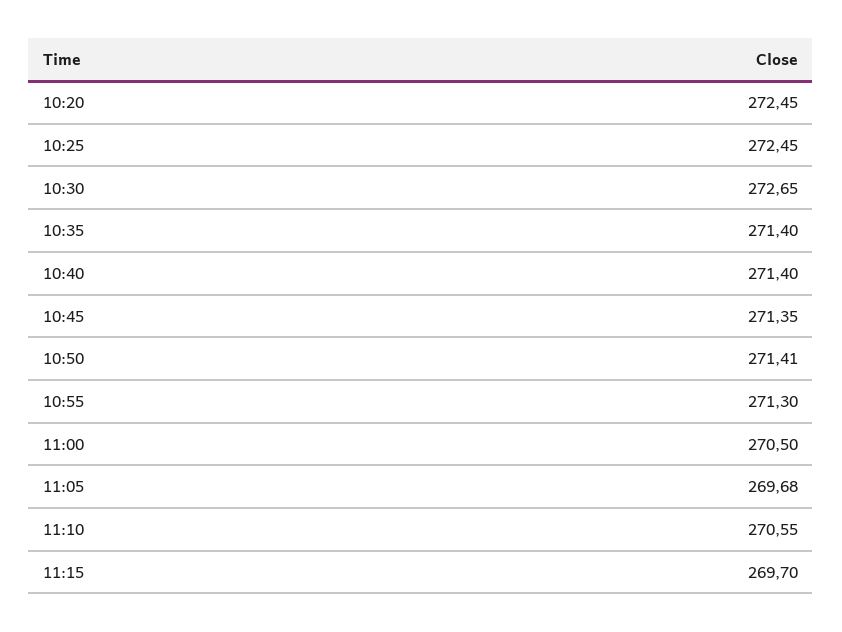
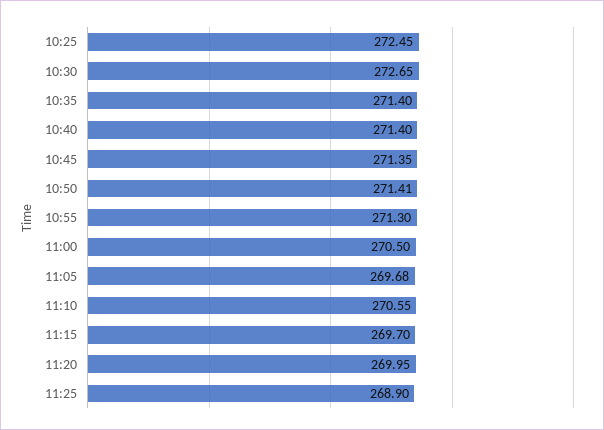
10:20: 272.45 -> none
11:20: none -> 269.95
11:25: none -> 268.9

